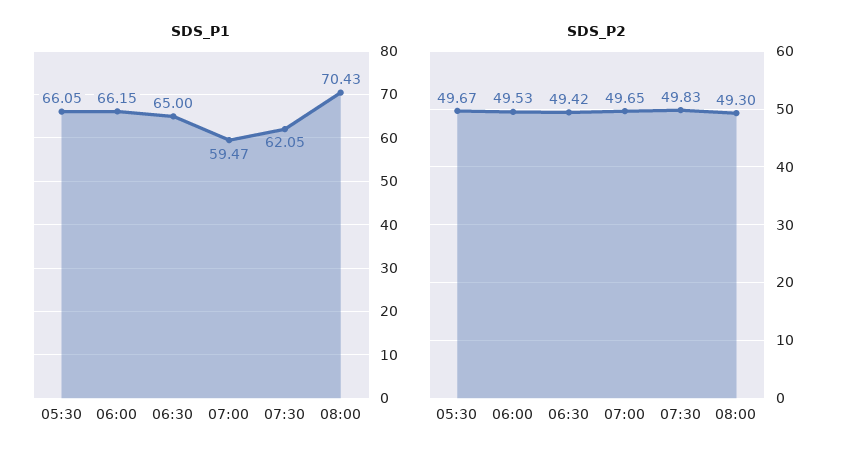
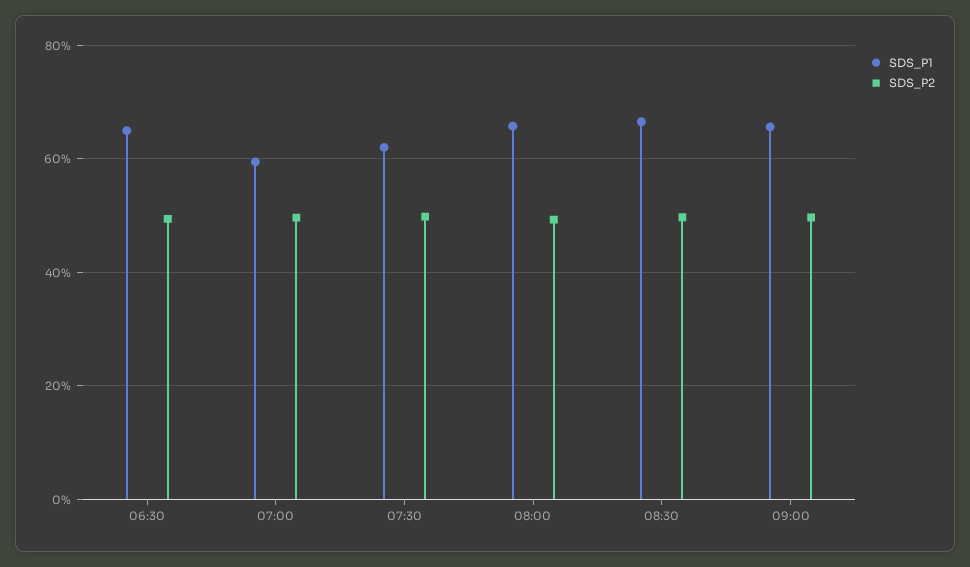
SDS_P1, 05:30: 66.05 -> none
SDS_P1, 06:00: 66.15 -> none
SDS_P1, 08:00: 70.43 -> 66
SDS_P2, 05:30: 49.67 -> none
SDS_P2, 06:00: 49.53 -> none
SDS_P1, 08:30: none -> 66
SDS_P2, 08:30: none -> 50
SDS_P1, 09:00: none -> 66
SDS_P2, 09:00: none -> 50

